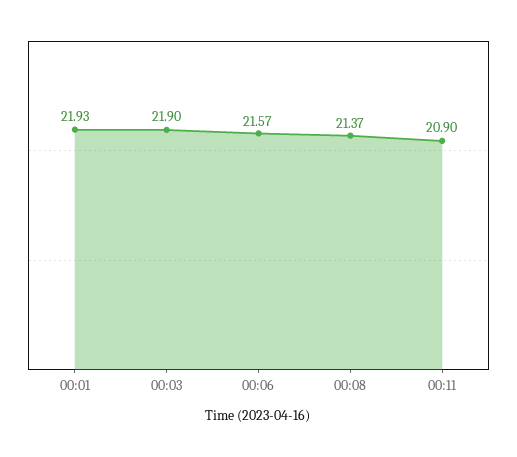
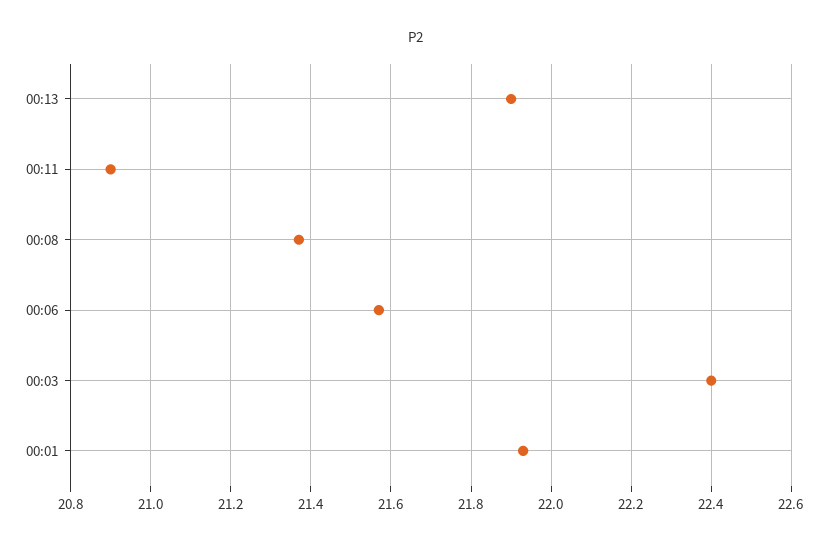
00:03: 21.9 -> 22.4
00:13: none -> 21.9

